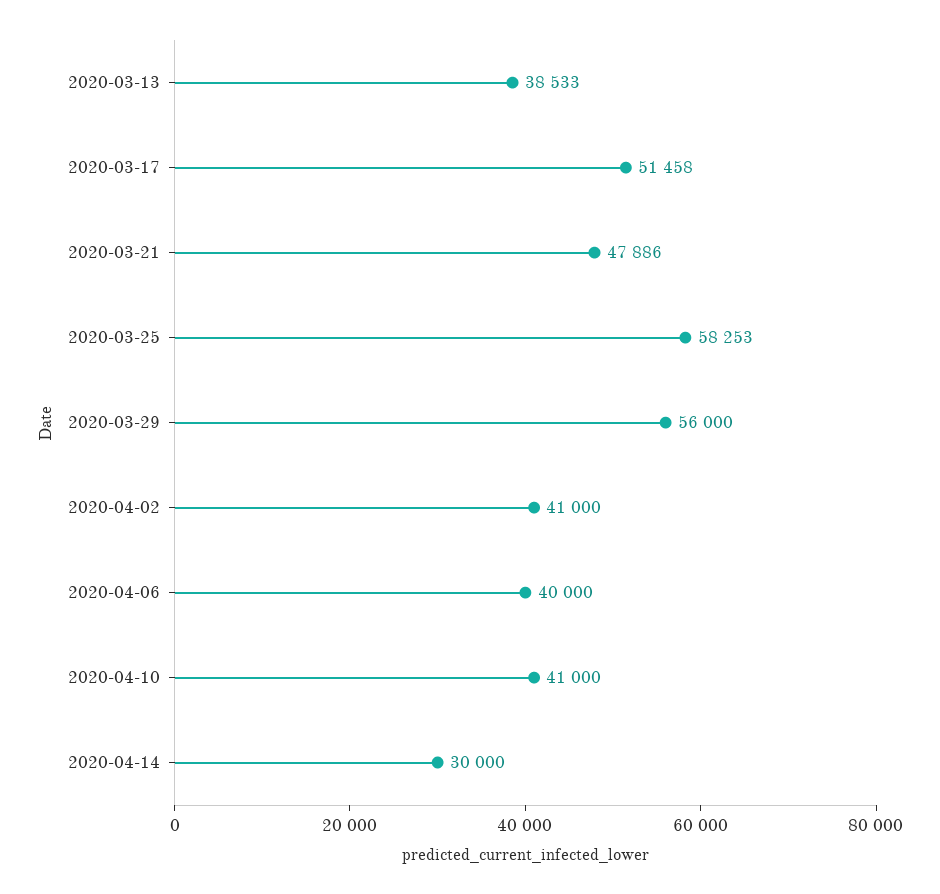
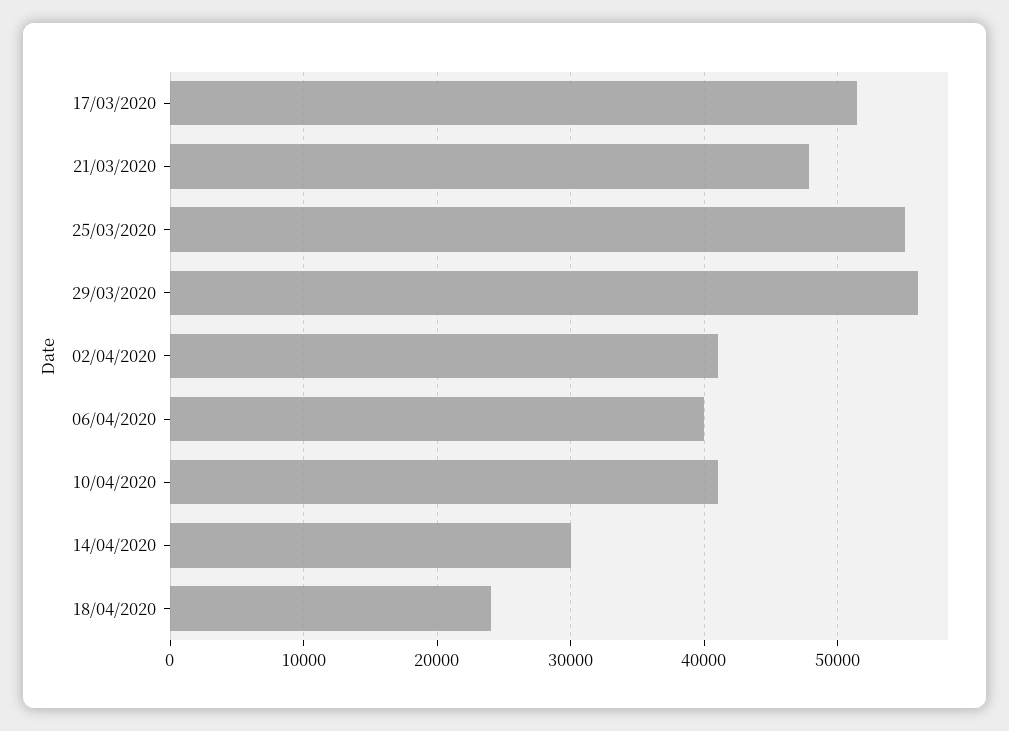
2020-03-13: 38533 -> none
2020-03-25: 58253 -> 55000
18/04/2020: none -> 24000

